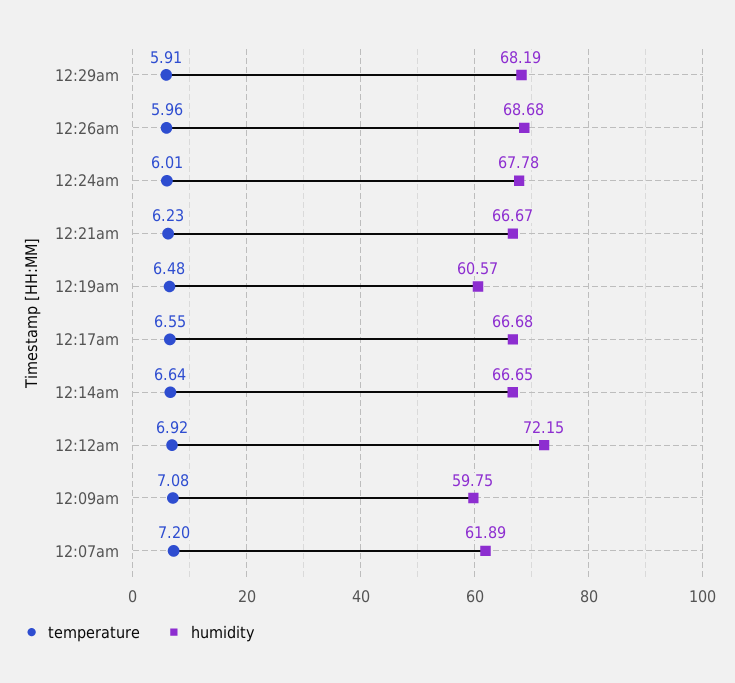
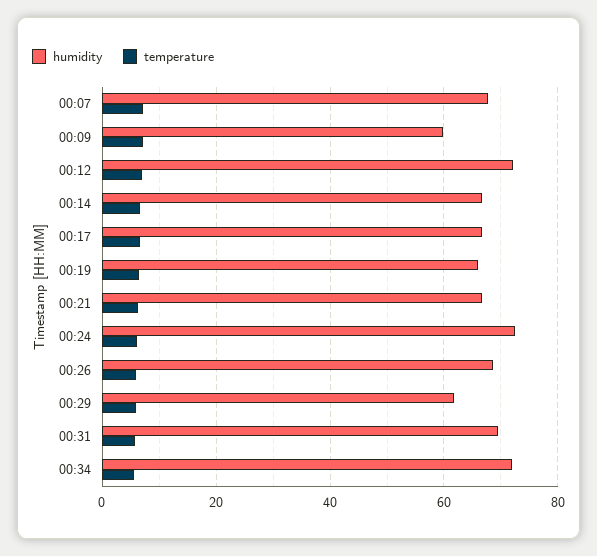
humidity, 12:29am: 68.19 -> 62
humidity, 12:24am: 67.78 -> 72
humidity, 12:19am: 60.57 -> 66
humidity, 12:07am: 61.89 -> 68
humidity, 00:31: none -> 70
temperature, 00:31: none -> 6
humidity, 00:34: none -> 72
temperature, 00:34: none -> 6

